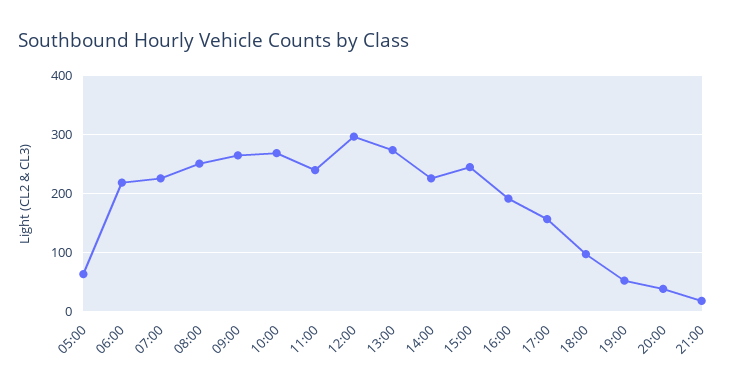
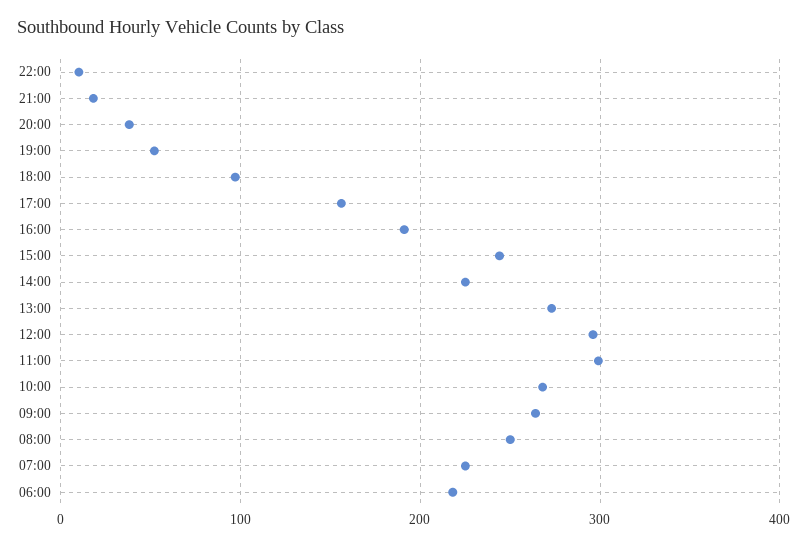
05:00: 60 -> none
11:00: 240 -> 300
22:00: none -> 10

